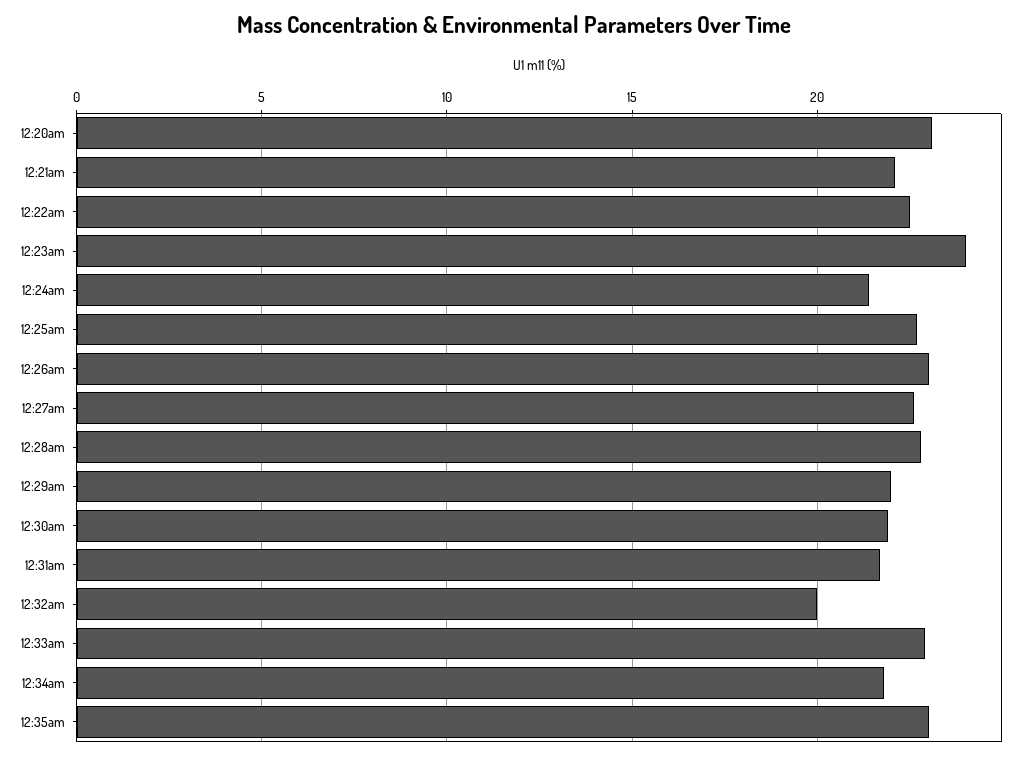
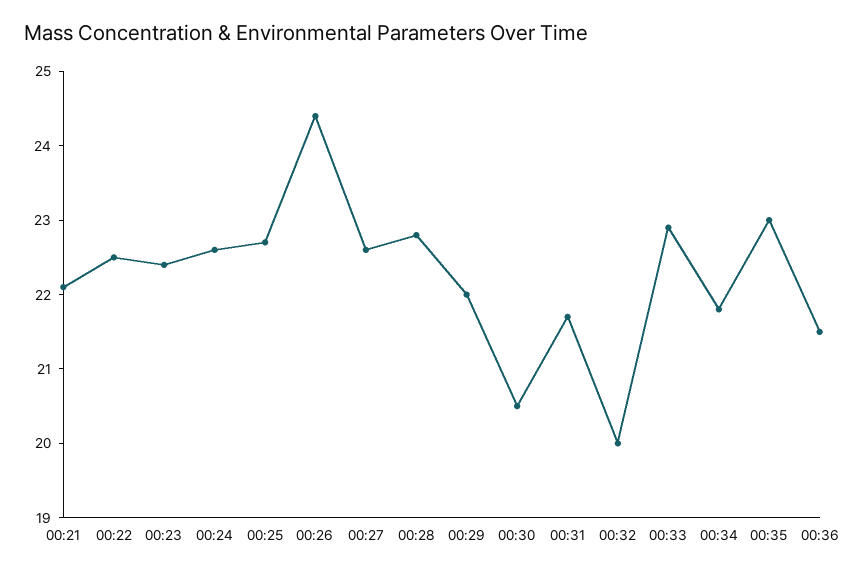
12:20am: 23 -> none
12:23am: 24 -> 22.5
12:24am: 21.5 -> 22.5
12:26am: 23 -> 24.5
12:30am: 22 -> 20.5
00:36: none -> 21.5

